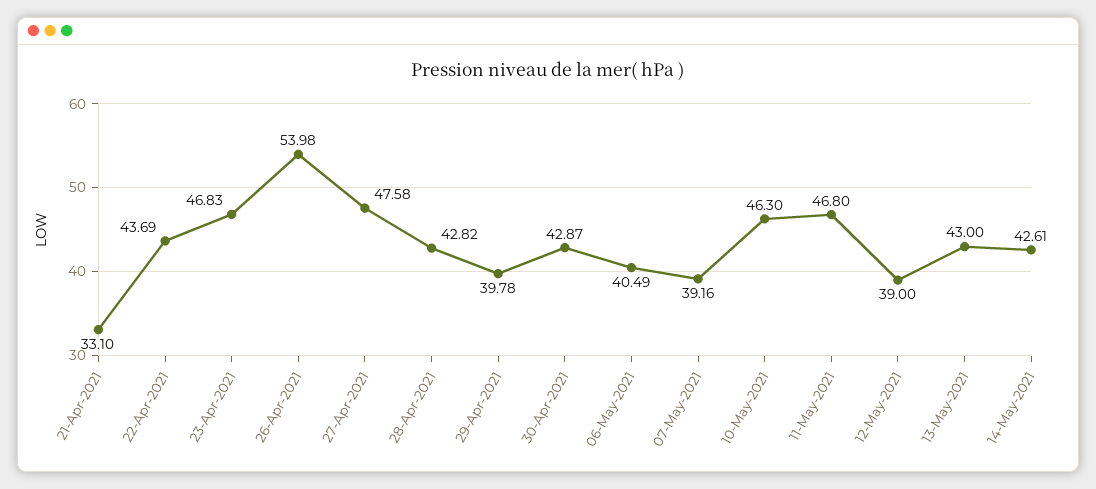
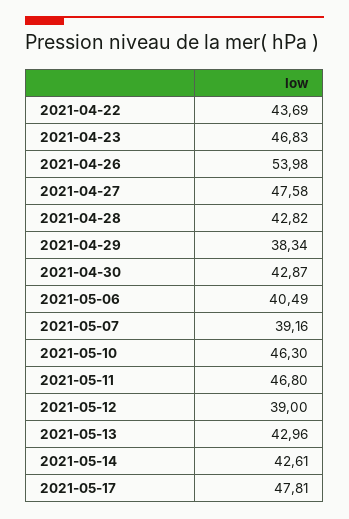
21-Apr-2021: 33.1 -> none
29-Apr-2021: 39.78 -> 38.34
13-May-2021: 43 -> 42.96
2021-05-17: none -> 47.81

